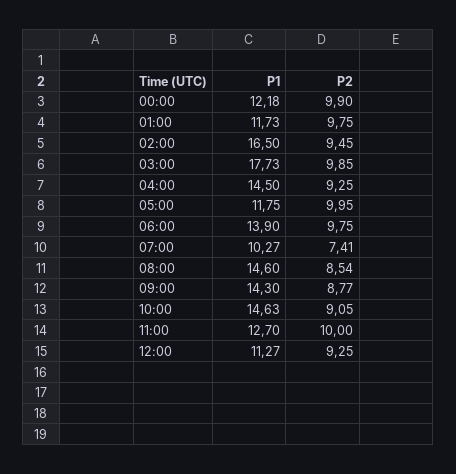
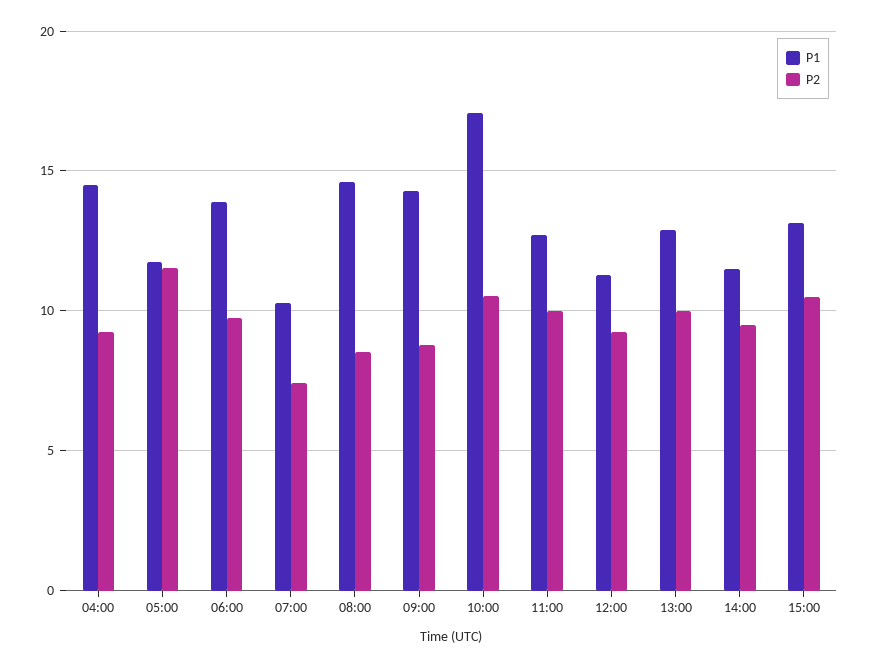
P1, 00:00: 12.18 -> none
P2, 00:00: 9.9 -> none
P1, 01:00: 11.73 -> none
P2, 01:00: 9.75 -> none
P1, 02:00: 16.5 -> none
P2, 02:00: 9.45 -> none
P1, 03:00: 17.73 -> none
P2, 03:00: 9.85 -> none
P2, 05:00: 9.95 -> 11.5
P1, 10:00: 14.63 -> 17
P2, 10:00: 9.05 -> 10.5
P1, 13:00: none -> 13
P2, 13:00: none -> 10
P1, 14:00: none -> 11.5
P2, 14:00: none -> 9.5
P1, 15:00: none -> 13
P2, 15:00: none -> 10.5

